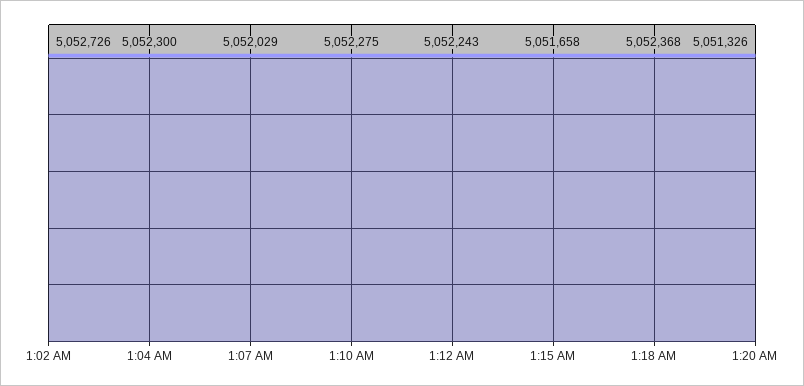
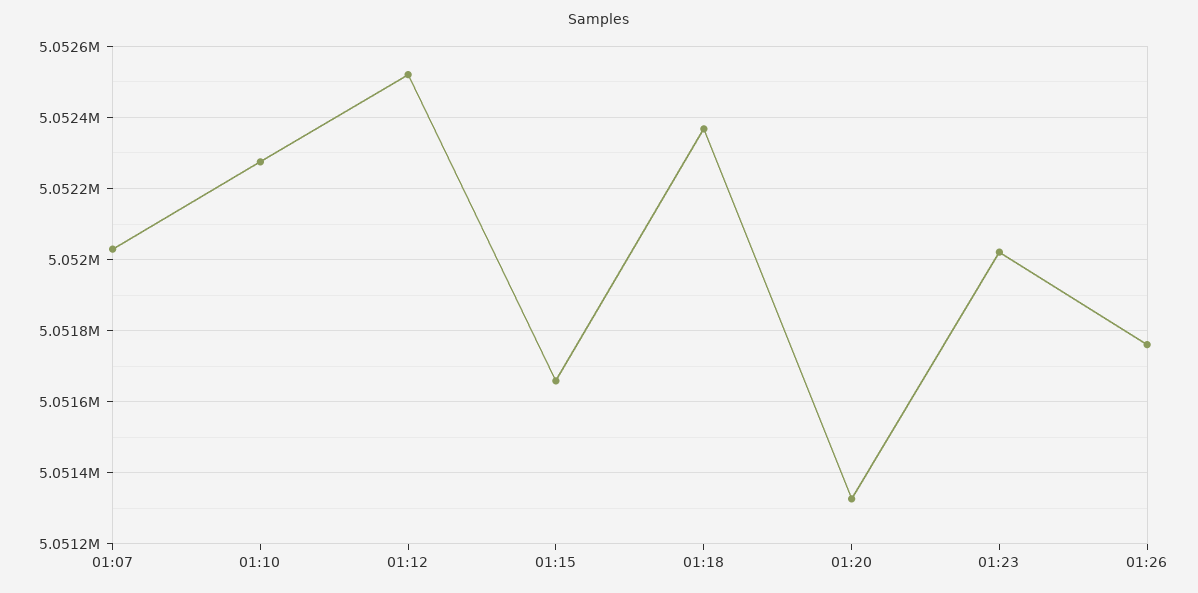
1:02 AM: 5052726 -> none
1:04 AM: 5052300 -> none
1:12 AM: 5052243 -> 5052520
01:23: none -> 5052020
01:26: none -> 5051760

